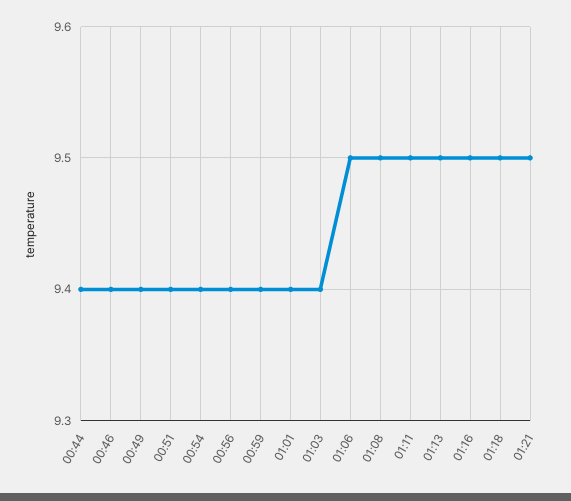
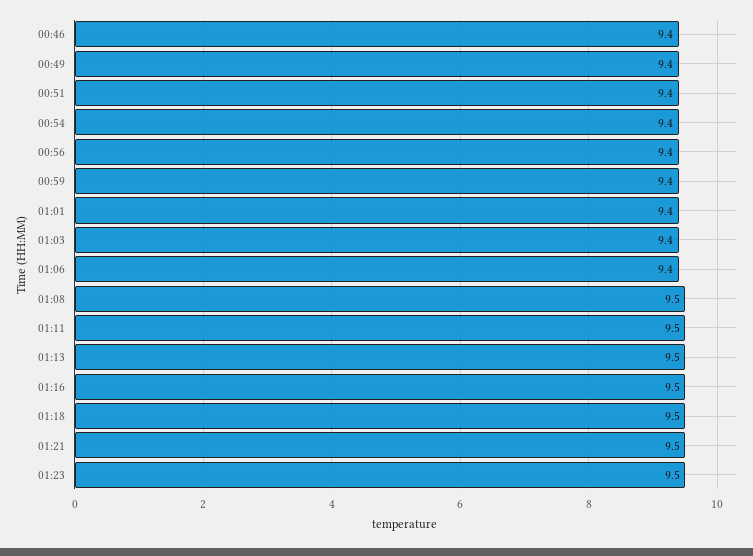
00:44: 9.4 -> none
01:06: 9.5 -> 9.4
01:23: none -> 9.5

